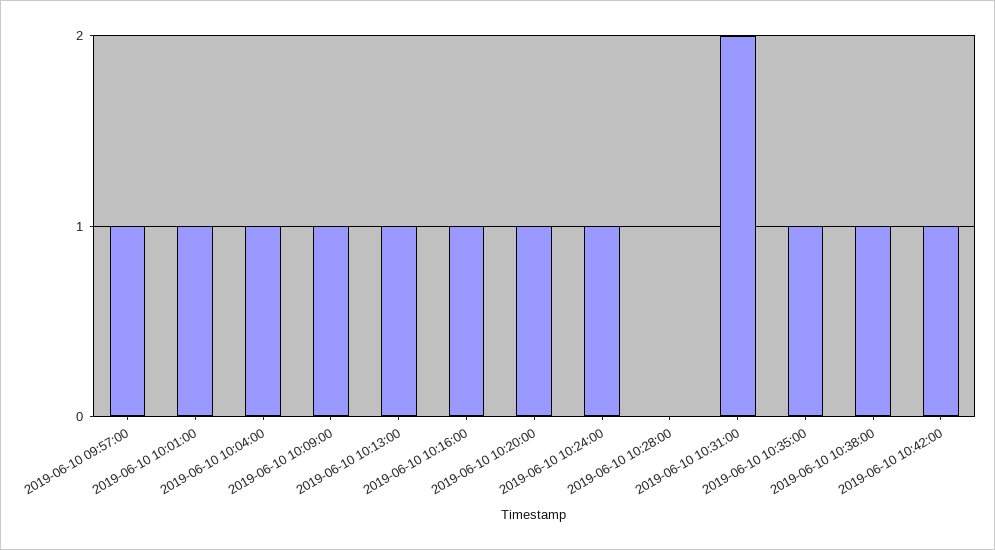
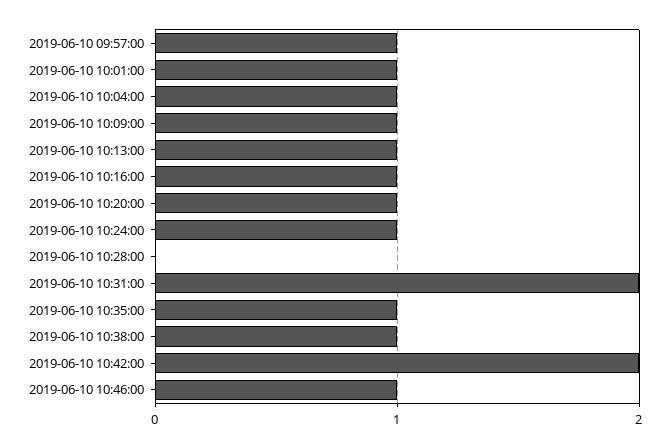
2019-06-10 10:42:00: 1 -> 2
2019-06-10 10:46:00: none -> 1

